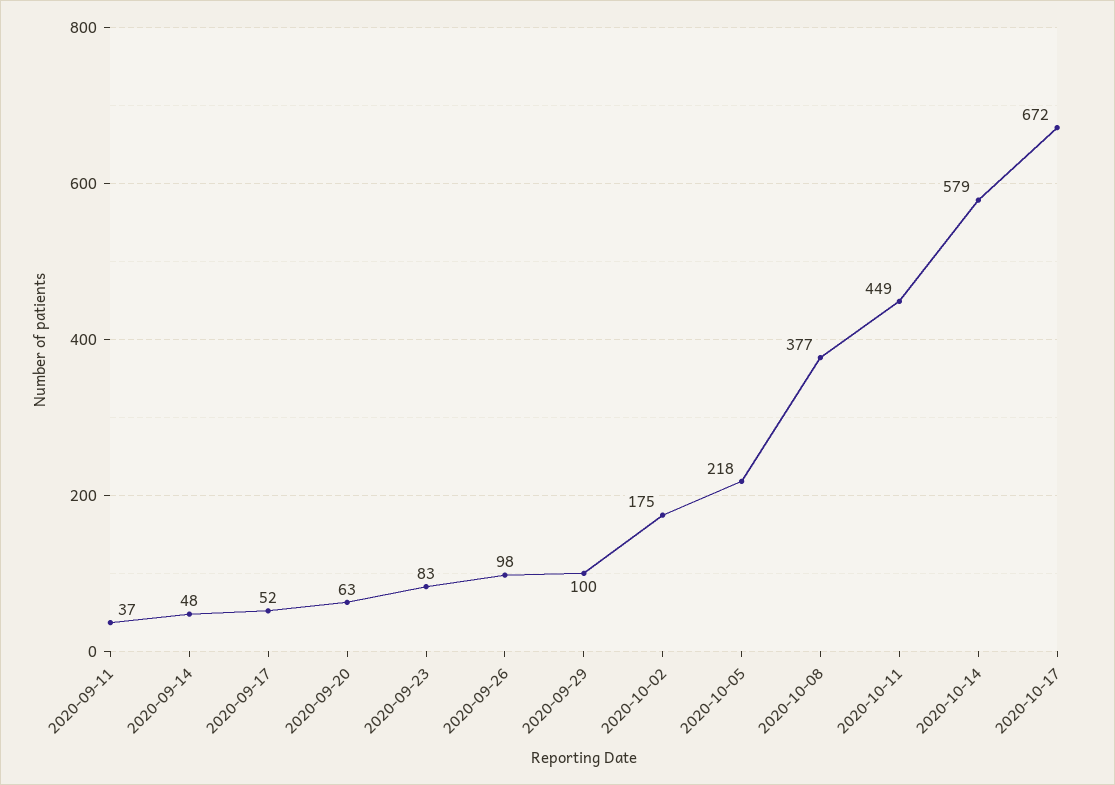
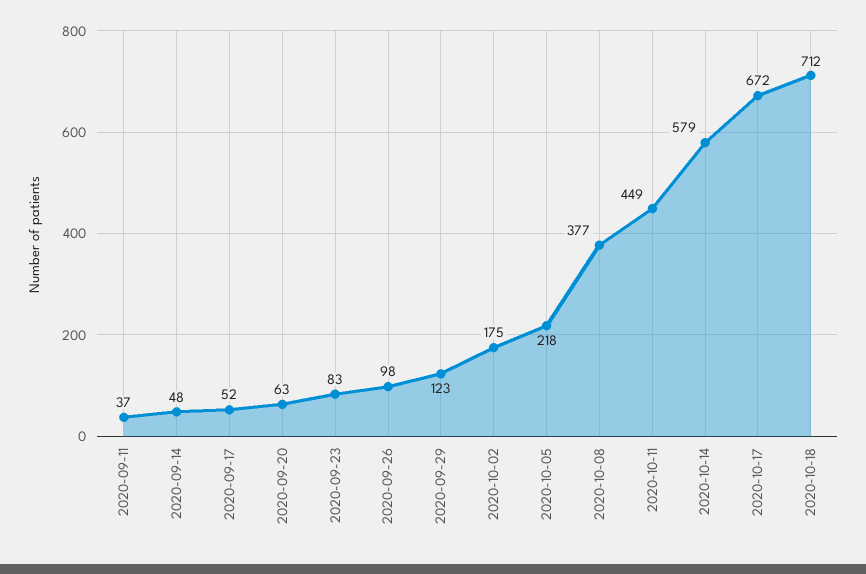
2020-09-29: 100 -> 123
2020-10-18: none -> 712

